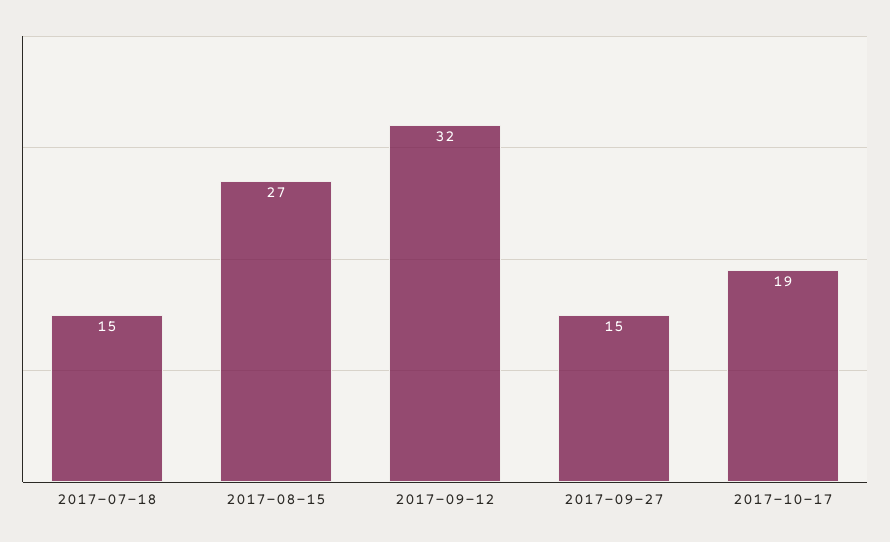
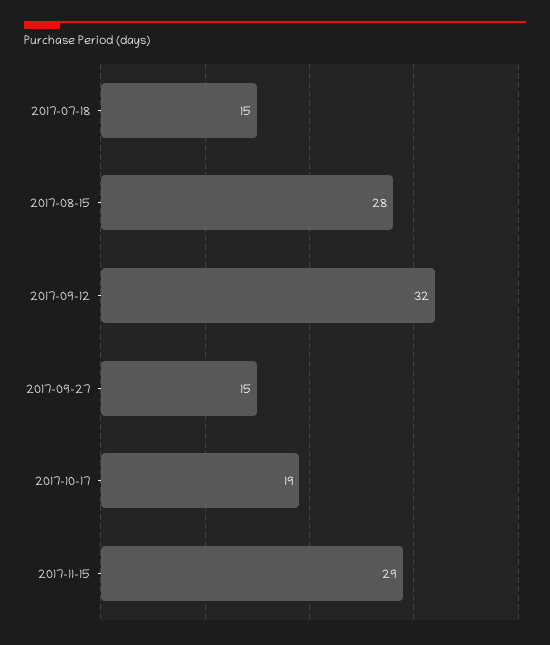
2017-08-15: 27 -> 28
2017-11-15: none -> 29

